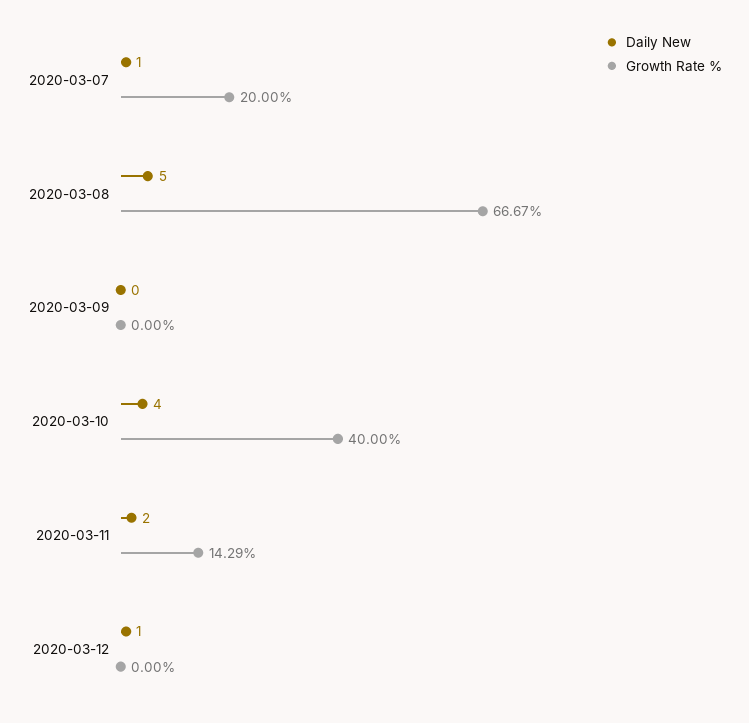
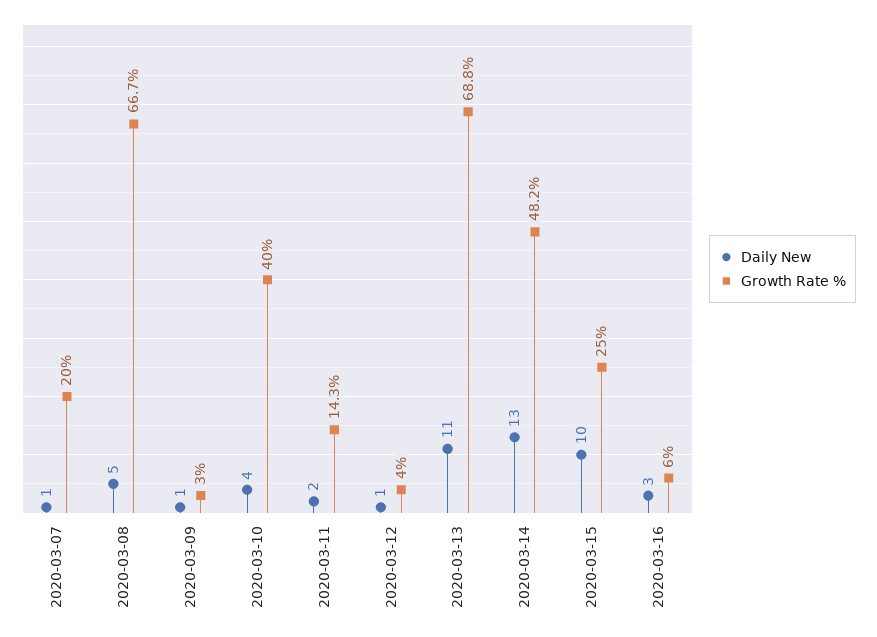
Daily New, 2020-03-09: 0 -> 1
Growth Rate %, 2020-03-09: 0 -> 3
Growth Rate %, 2020-03-12: 0 -> 4
Daily New, 2020-03-13: none -> 11
Growth Rate %, 2020-03-13: none -> 68.8
Daily New, 2020-03-14: none -> 13
Growth Rate %, 2020-03-14: none -> 48.2
Daily New, 2020-03-15: none -> 10
Growth Rate %, 2020-03-15: none -> 25
Daily New, 2020-03-16: none -> 3
Growth Rate %, 2020-03-16: none -> 6

